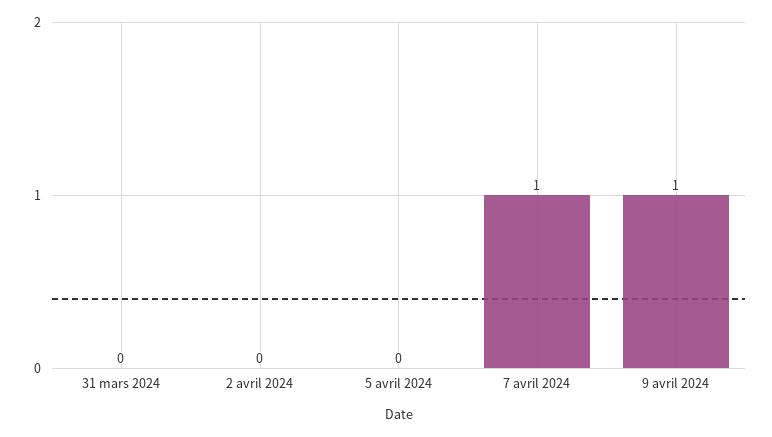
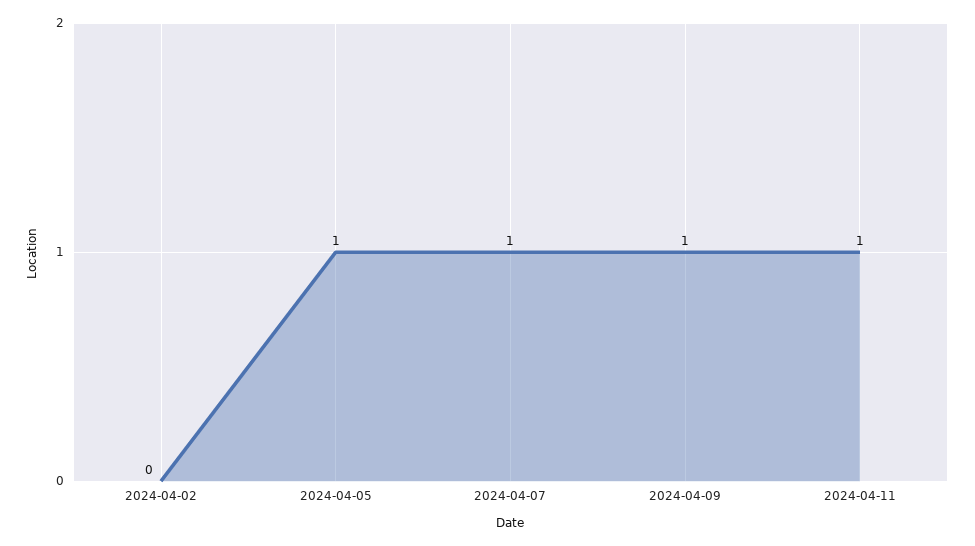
31 mars 2024: 0 -> none
5 avril 2024: 0 -> 1
2024-04-11: none -> 1

